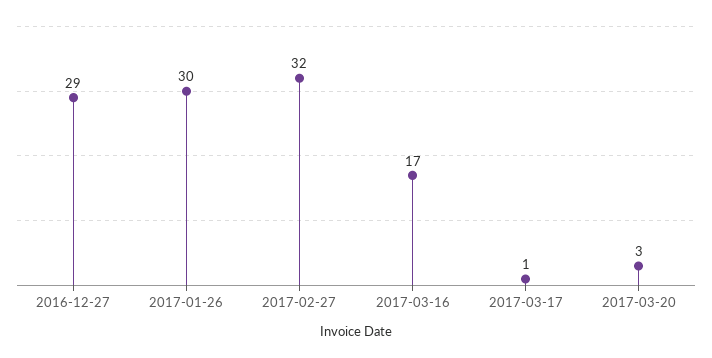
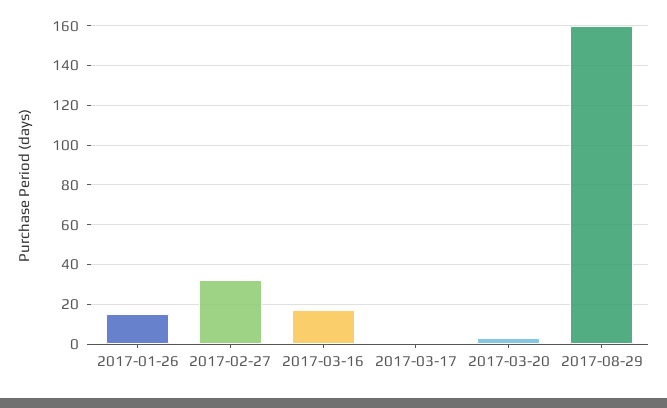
2016-12-27: 29 -> none
2017-01-26: 30 -> 15
2017-08-29: none -> 160

